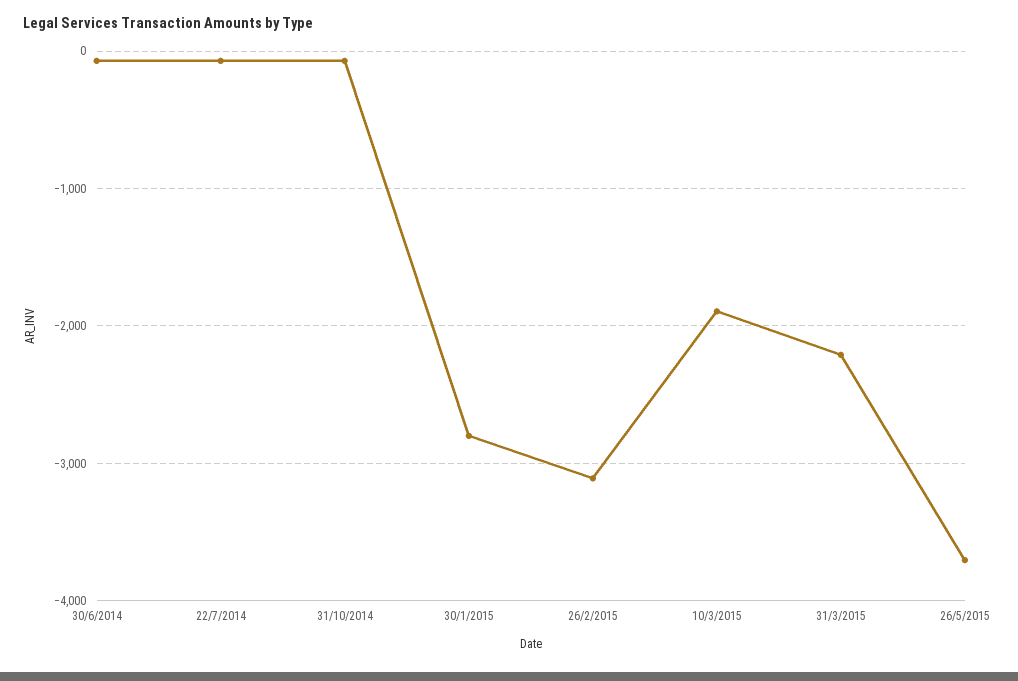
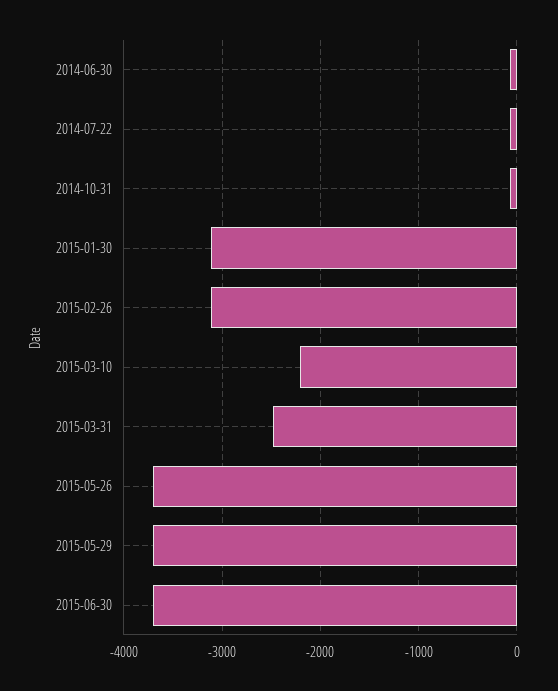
30/1/2015: -2800 -> -3100
10/3/2015: -1900 -> -2200
31/3/2015: -2200 -> -2500
2015-05-29: none -> -3700
2015-06-30: none -> -3700

